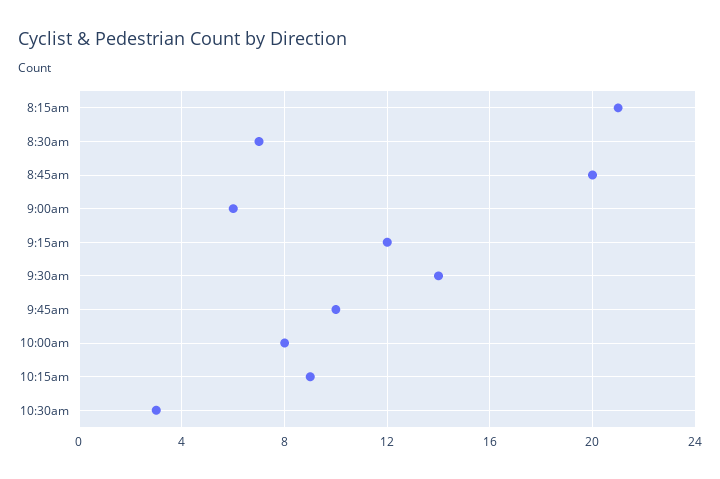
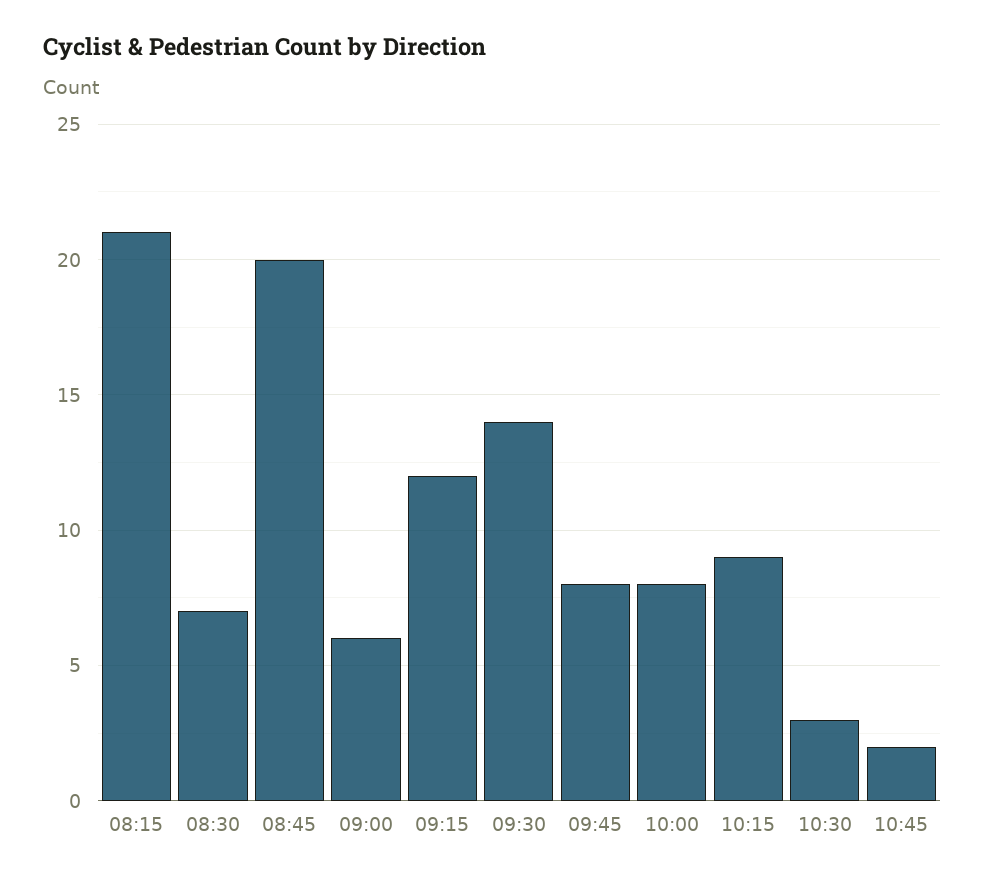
9:45am: 10 -> 8
10:45: none -> 2

